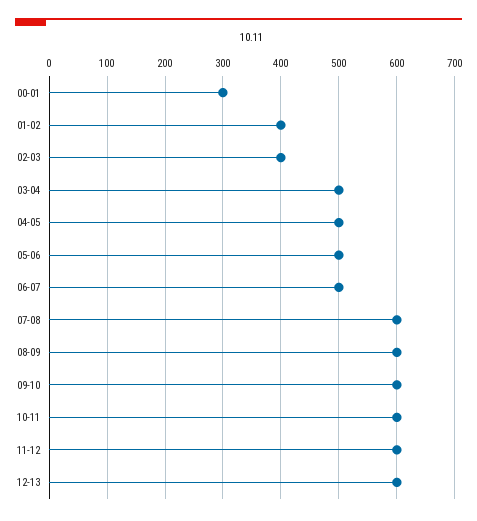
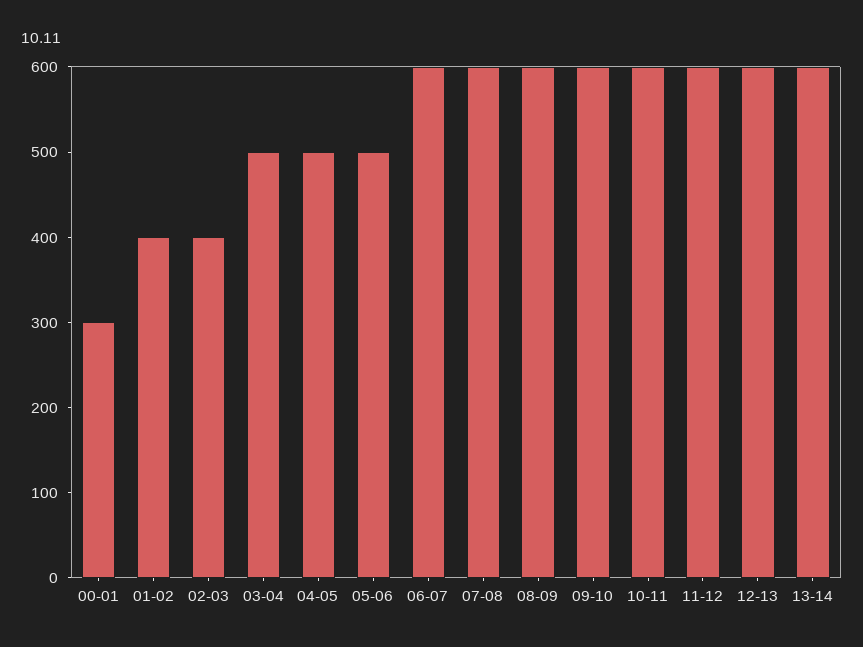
06-07: 500 -> 600
13-14: none -> 600

